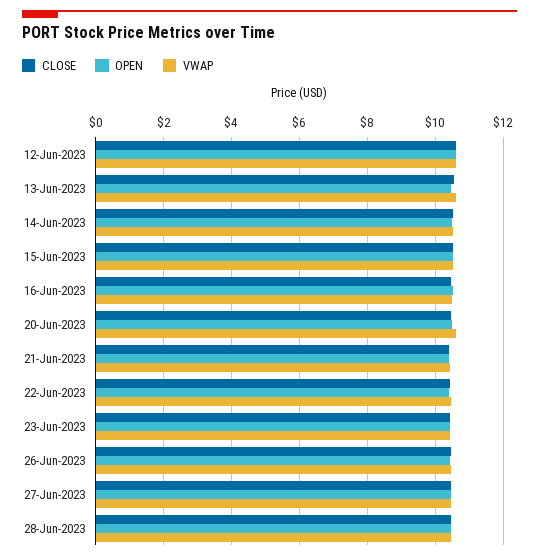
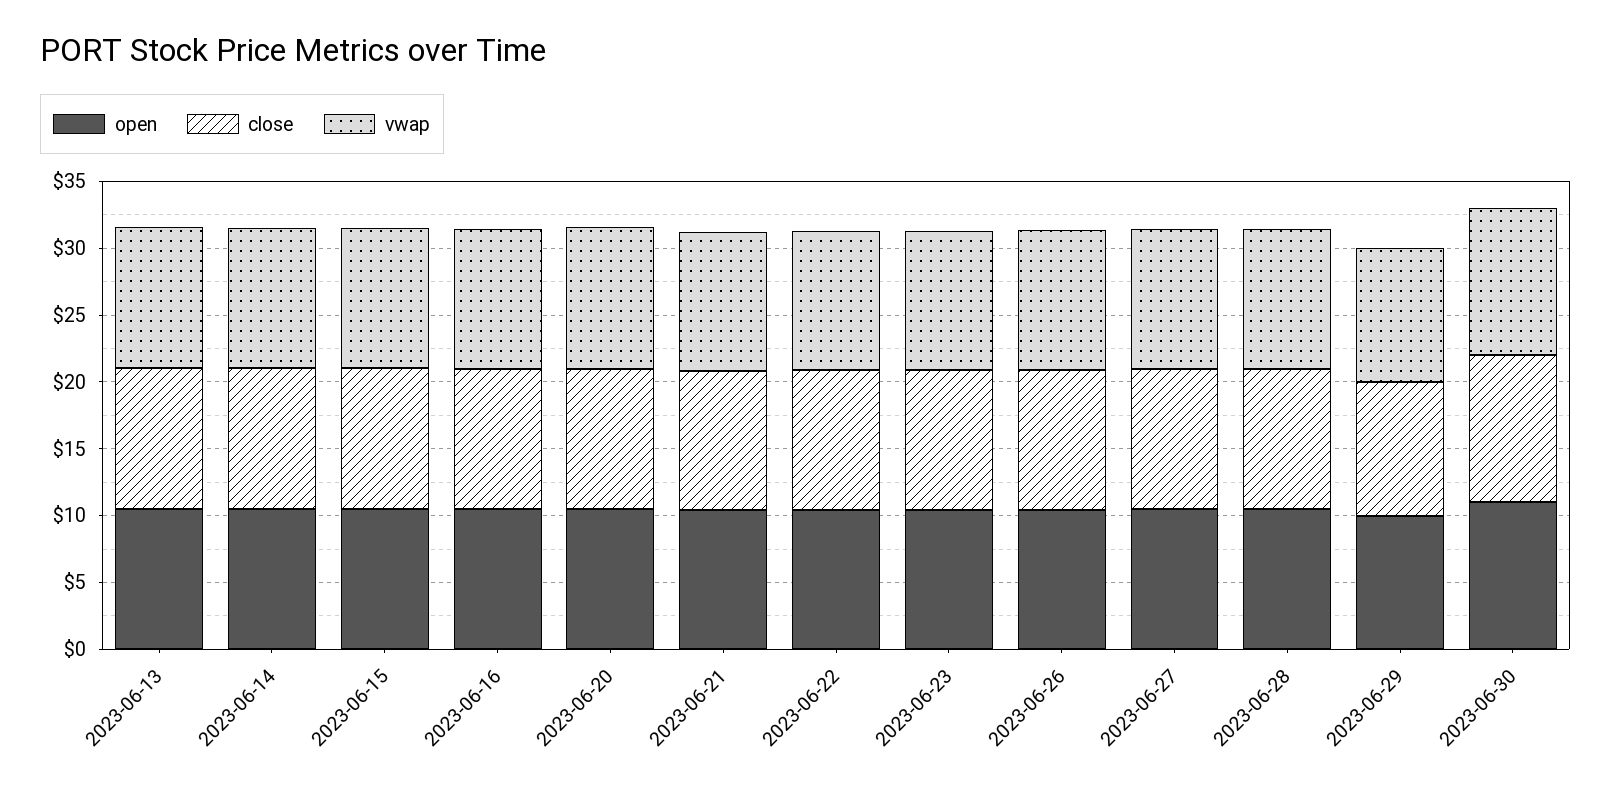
CLOSE, 12-Jun-2023: 10.6 -> none
OPEN, 12-Jun-2023: 10.6 -> none
VWAP, 12-Jun-2023: 10.6 -> none
OPEN, 2023-06-29: none -> 10
CLOSE, 2023-06-29: none -> 10
VWAP, 2023-06-29: none -> 10
OPEN, 2023-06-30: none -> 11
CLOSE, 2023-06-30: none -> 11
VWAP, 2023-06-30: none -> 11

